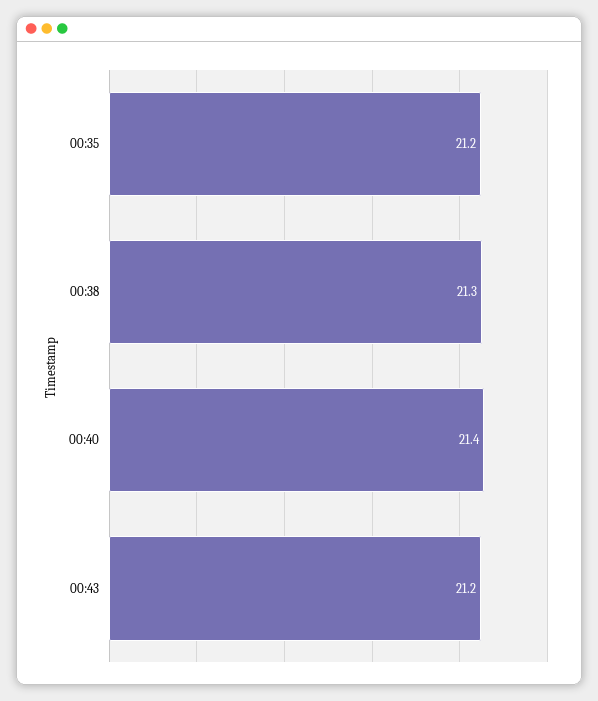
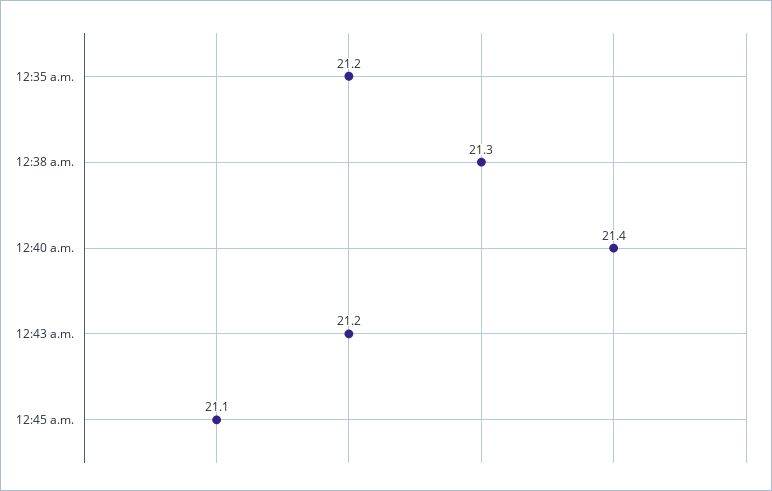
12:45 a.m.: none -> 21.1

